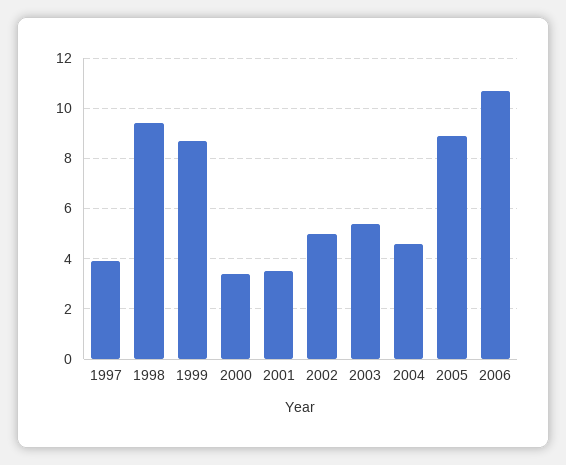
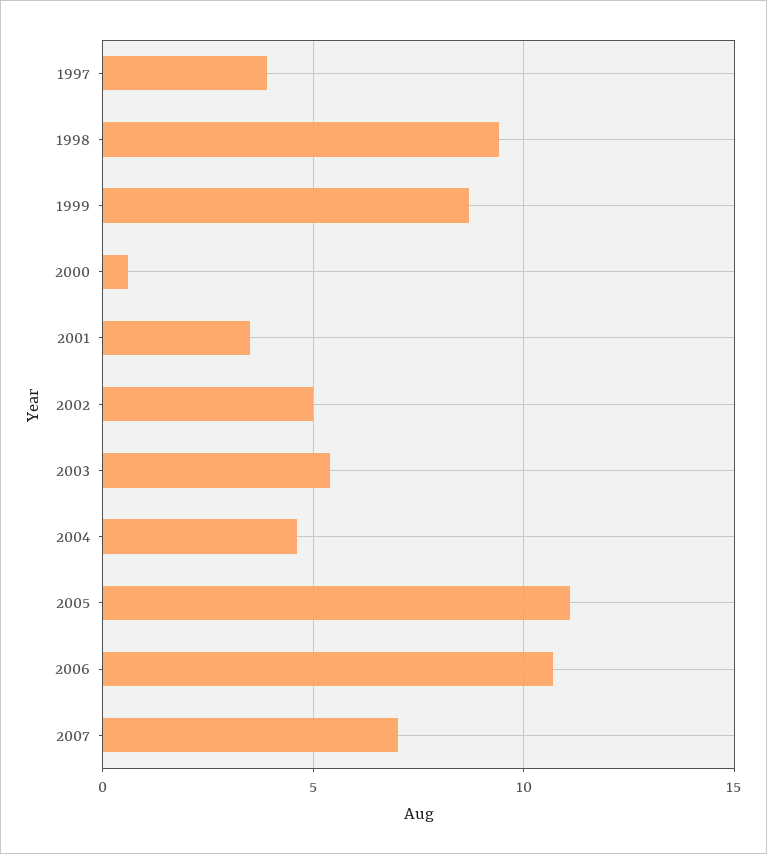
2000: 3.5 -> 0.5
2005: 9 -> 11
2007: none -> 7

